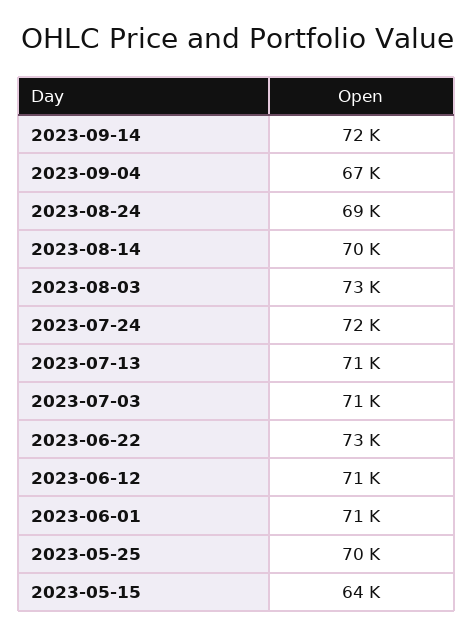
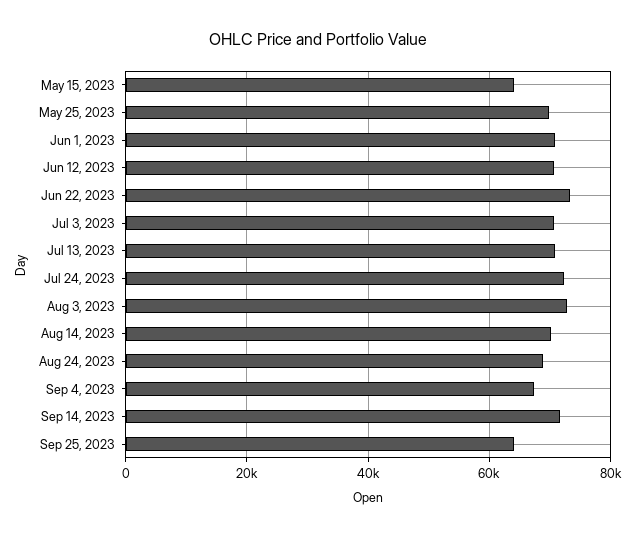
Sep 25, 2023: none -> 64000

